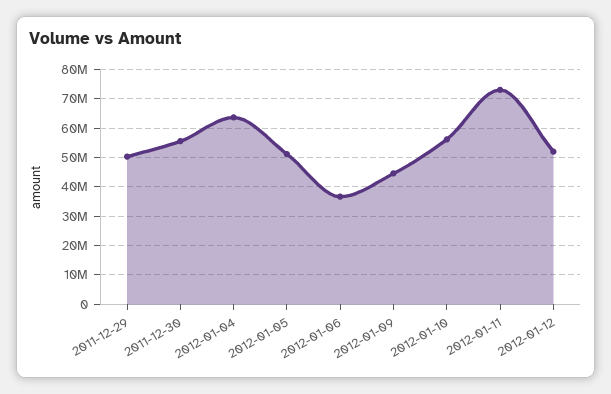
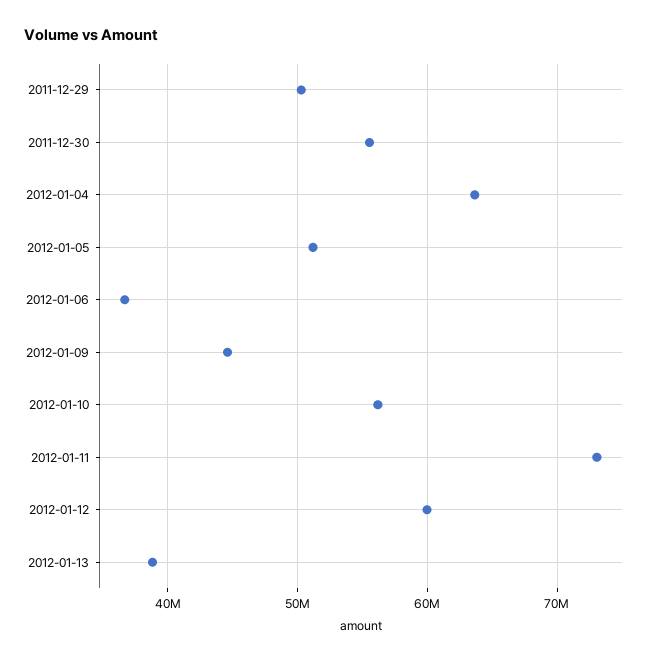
2012-01-12: 52500000 -> 60000000
2012-01-13: none -> 39000000

